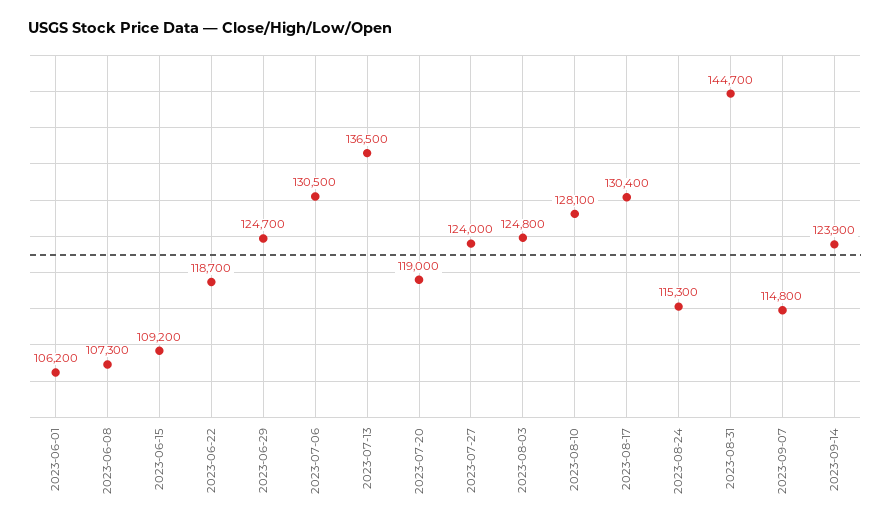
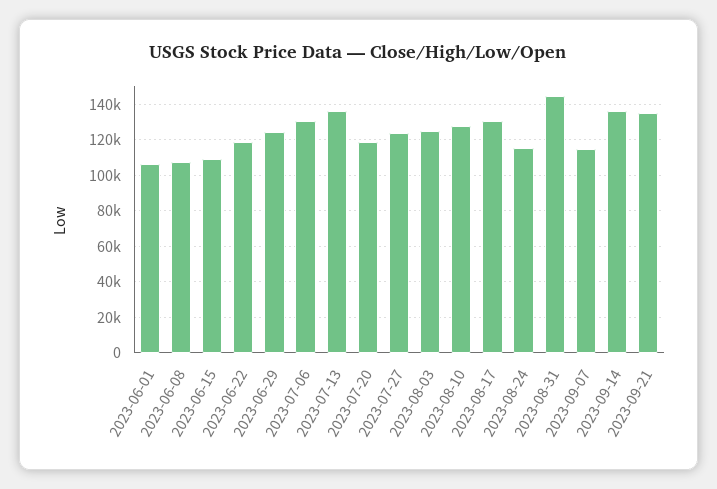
2023-09-14: 123900 -> 135000
2023-09-21: none -> 135000

